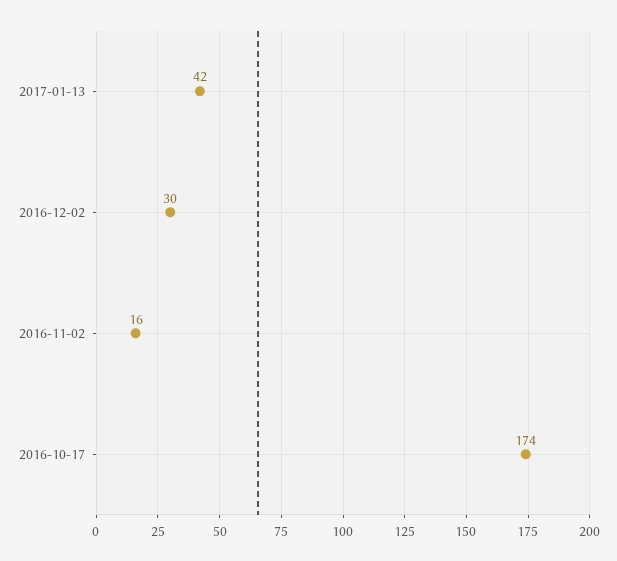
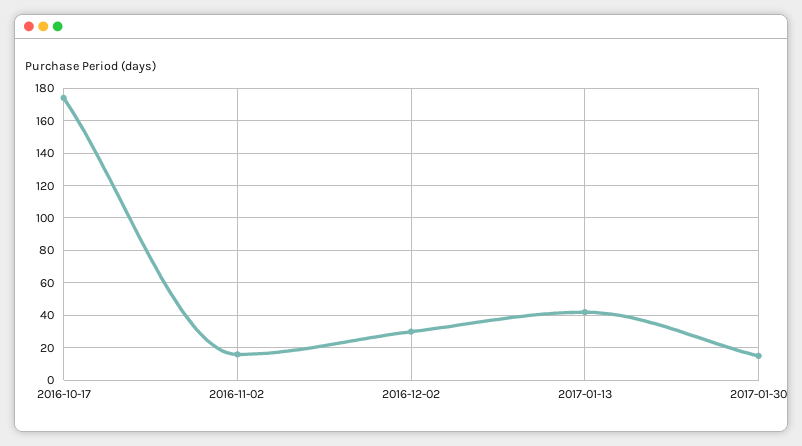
2017-01-30: none -> 15

